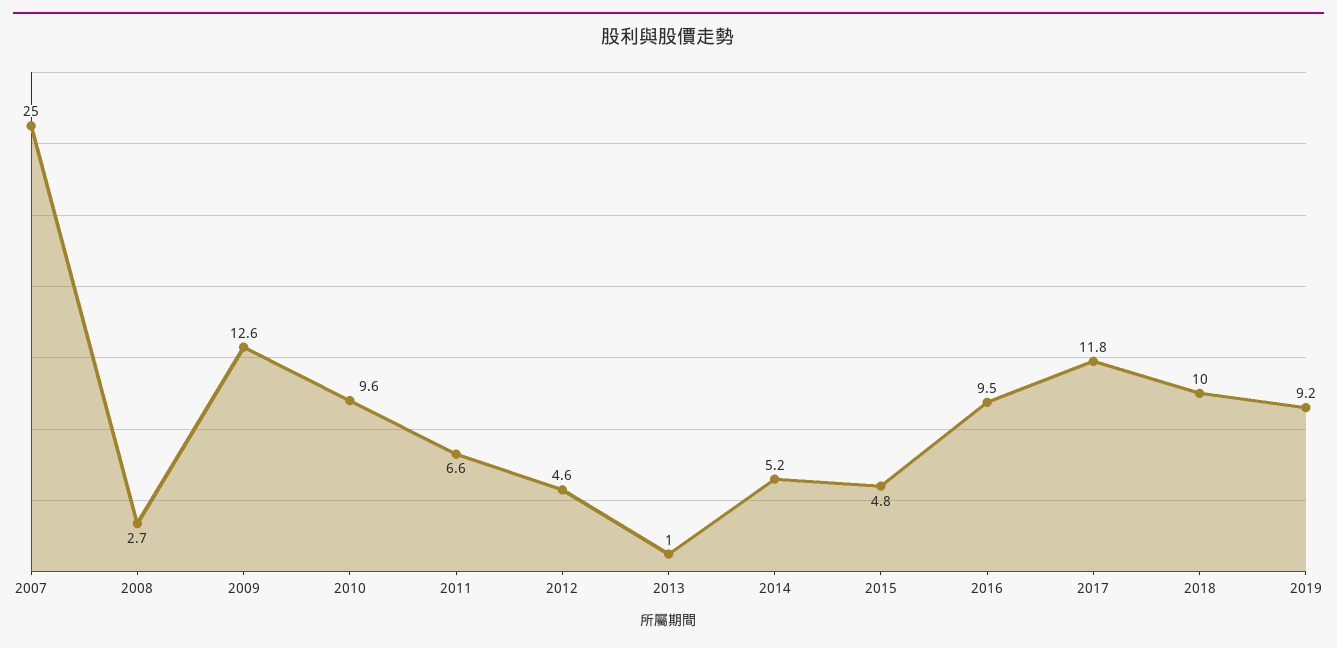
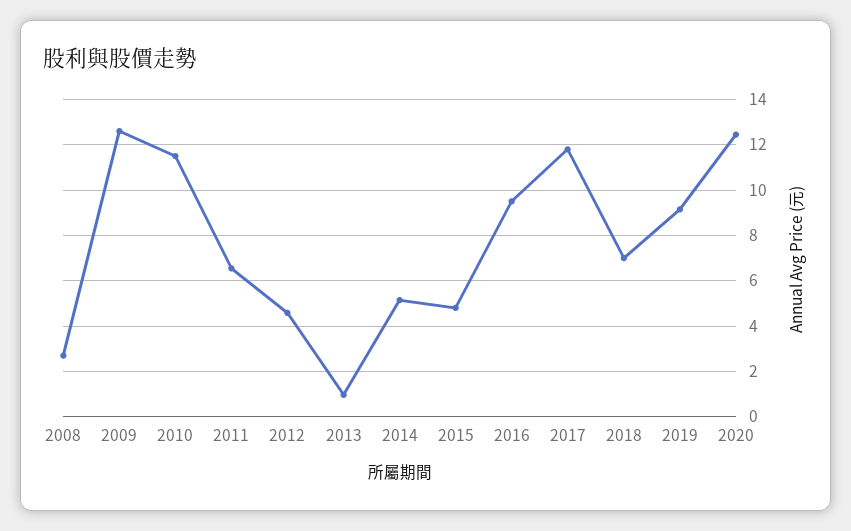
2007: 25 -> none
2010: 9.6 -> 11.5
2018: 10 -> 7
2020: none -> 12.5

